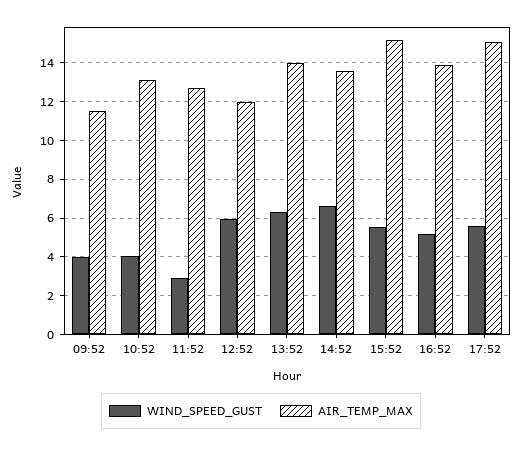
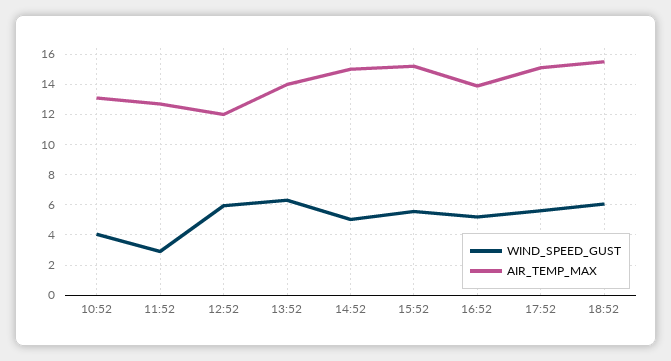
WIND_SPEED_GUST, 09:52: 4 -> none
AIR_TEMP_MAX, 09:52: 11.5 -> none
WIND_SPEED_GUST, 14:52: 6.5 -> 5
AIR_TEMP_MAX, 14:52: 13.5 -> 15
WIND_SPEED_GUST, 18:52: none -> 6
AIR_TEMP_MAX, 18:52: none -> 15.5

